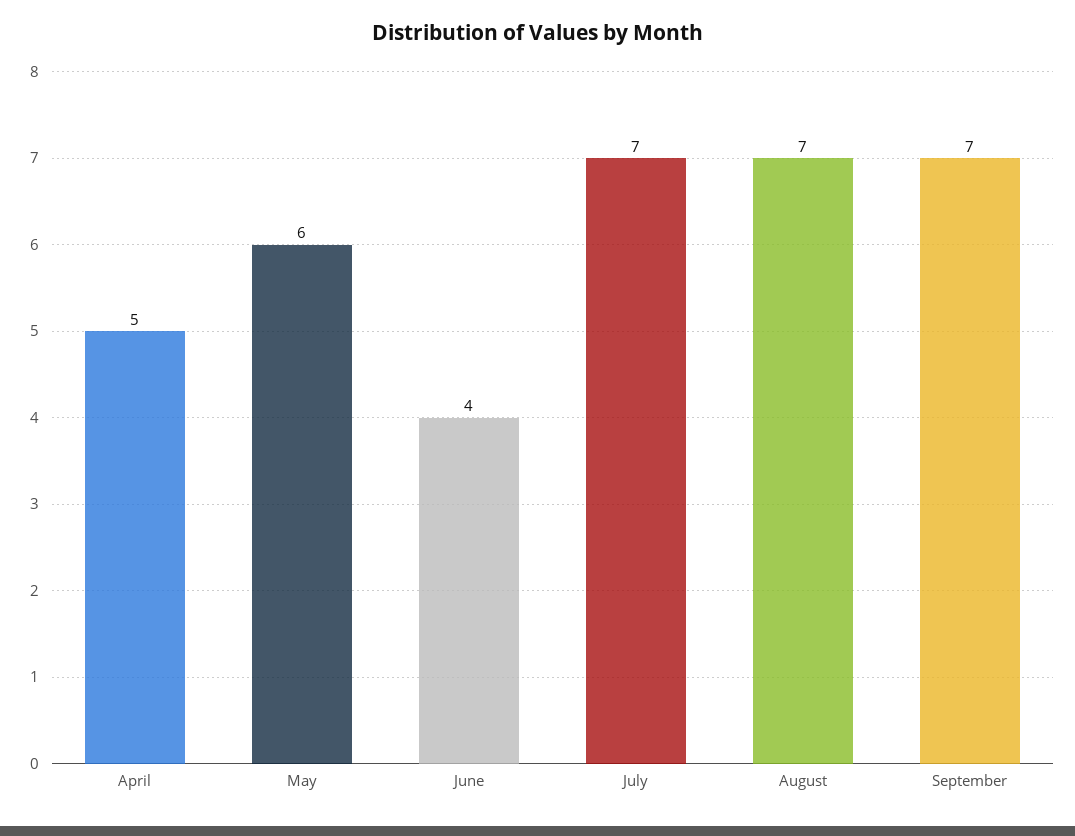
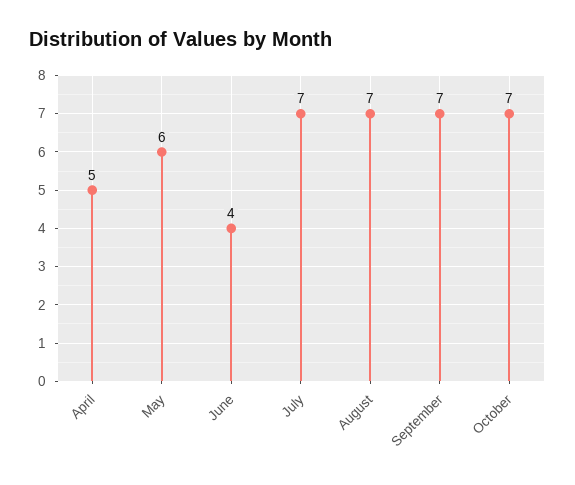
October: none -> 7

